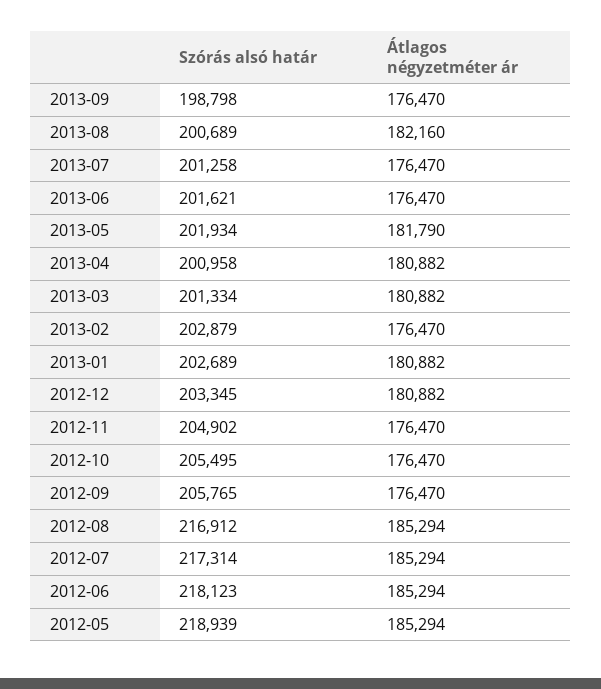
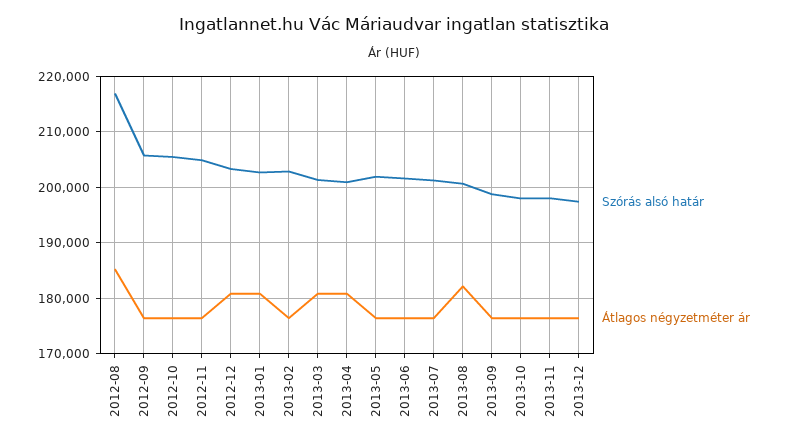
Átlagos négyzetméter ár, 2013-05: 181790 -> 176000
Szórás alsó határ, 2012-07: 217314 -> none
Átlagos négyzetméter ár, 2012-07: 185294 -> none
Szórás alsó határ, 2012-06: 218123 -> none
Átlagos négyzetméter ár, 2012-06: 185294 -> none
Szórás alsó határ, 2012-05: 218939 -> none
Átlagos négyzetméter ár, 2012-05: 185294 -> none
Szórás alsó határ, 2013-10: none -> 198000
Átlagos négyzetméter ár, 2013-10: none -> 176000
Szórás alsó határ, 2013-11: none -> 198000
Átlagos négyzetméter ár, 2013-11: none -> 176000
Szórás alsó határ, 2013-12: none -> 198000
Átlagos négyzetméter ár, 2013-12: none -> 176000

